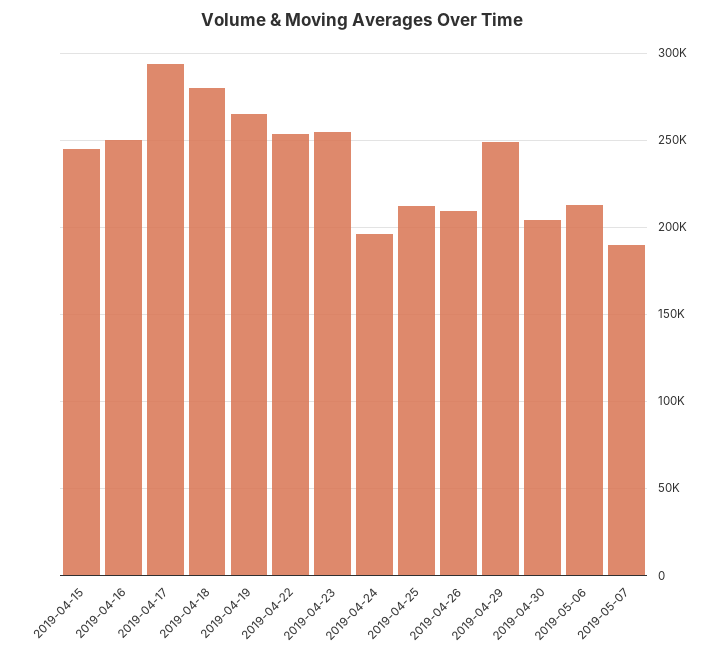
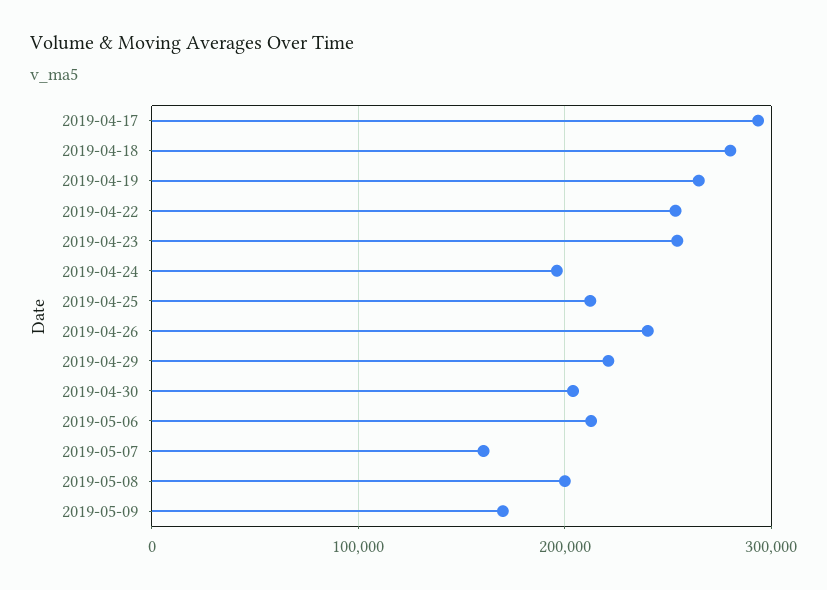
2019-04-15: 245000 -> none
2019-04-16: 250000 -> none
2019-04-26: 210000 -> 240000
2019-04-29: 250000 -> 220000
2019-05-07: 190000 -> 160000
2019-05-08: none -> 200000
2019-05-09: none -> 170000

